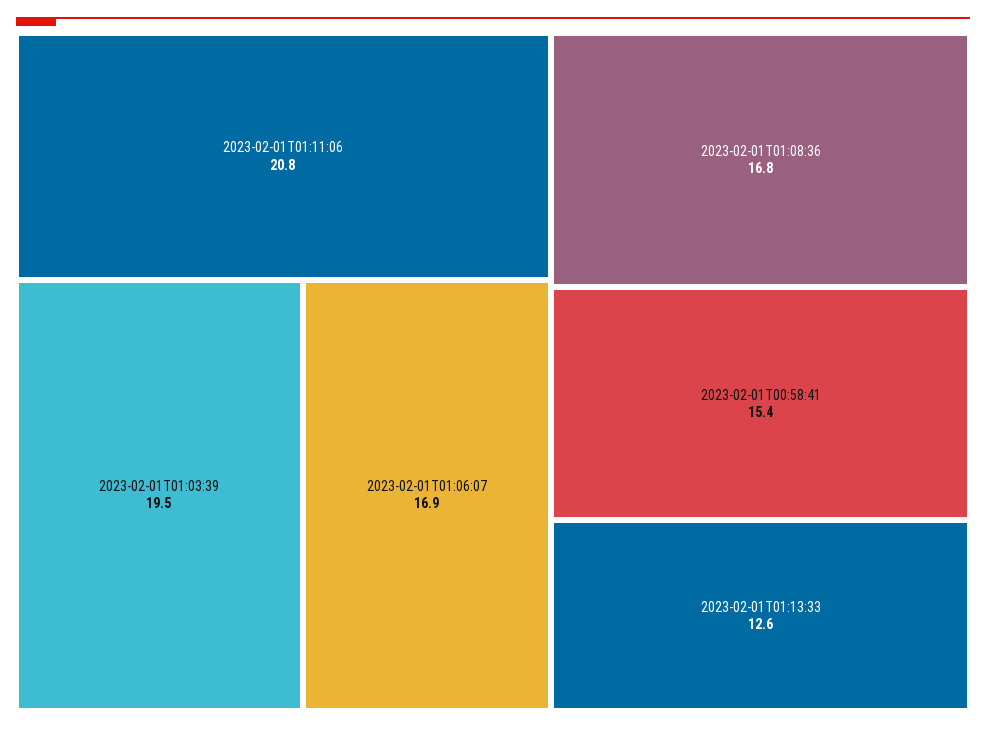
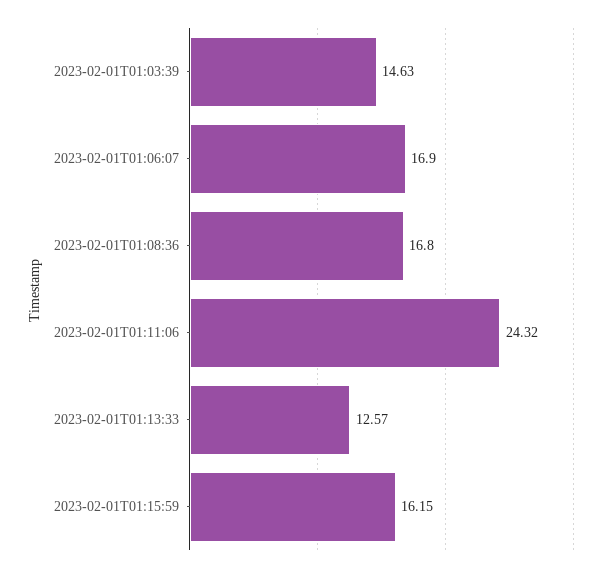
2023-02-01T01:11:06: 20.8 -> 24.32
2023-02-01T01:03:39: 19.5 -> 14.63
2023-02-01T00:58:41: 15.4 -> none
2023-02-01T01:15:59: none -> 16.15

